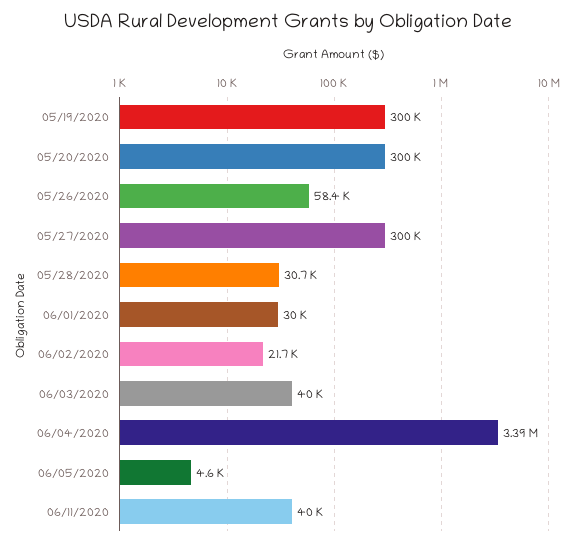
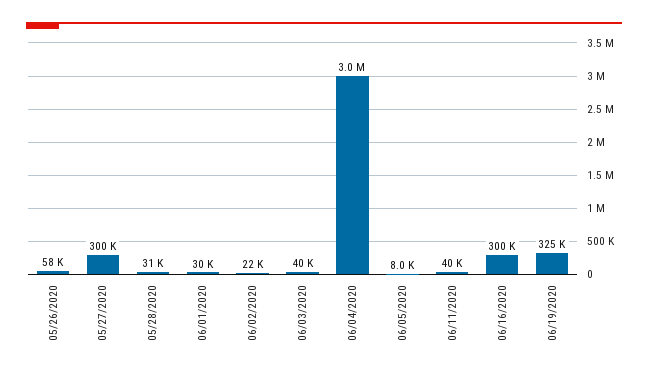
05/19/2020: 300000 -> none
05/20/2020: 300000 -> none
06/04/2020: 3390000 -> 3000000
06/05/2020: 4600 -> 8000
06/16/2020: none -> 300000
06/19/2020: none -> 325000

